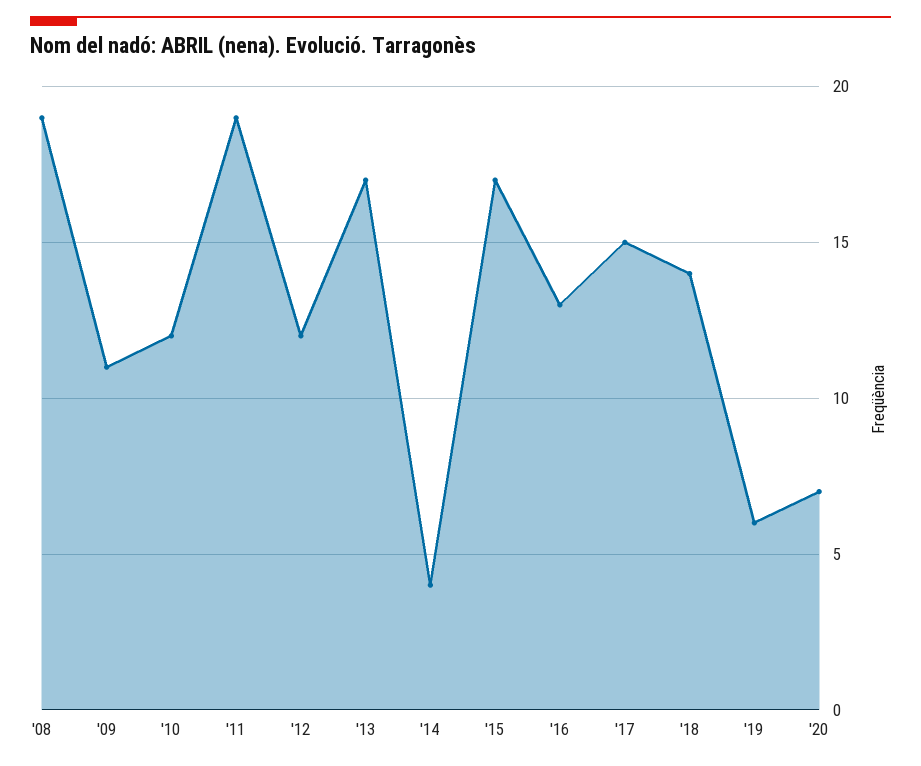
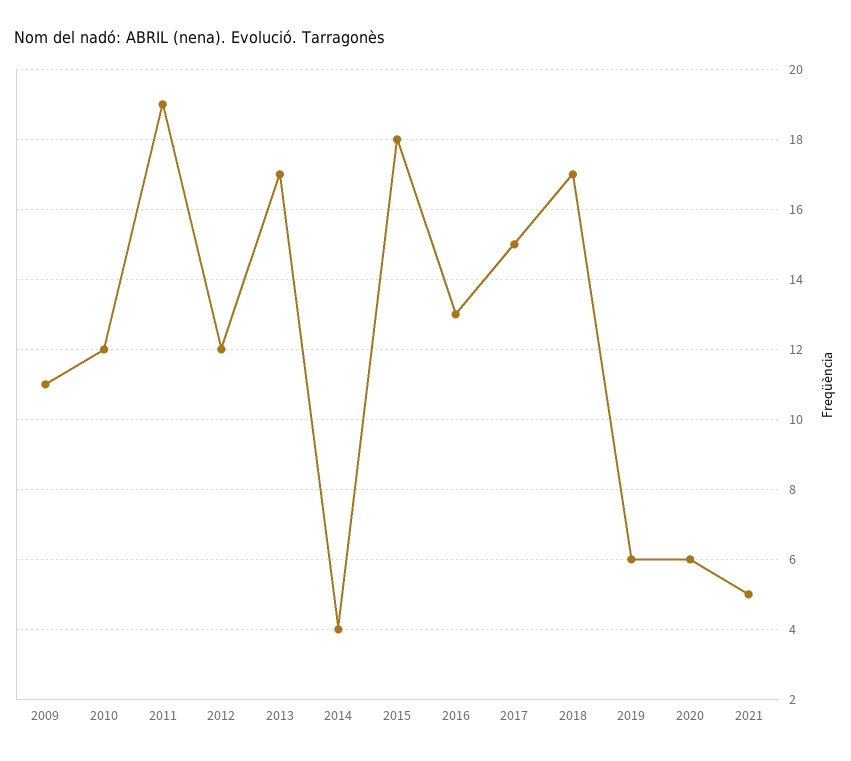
'08: 19 -> none
'15: 17 -> 18
'18: 14 -> 17
'20: 7 -> 6
2021: none -> 5

